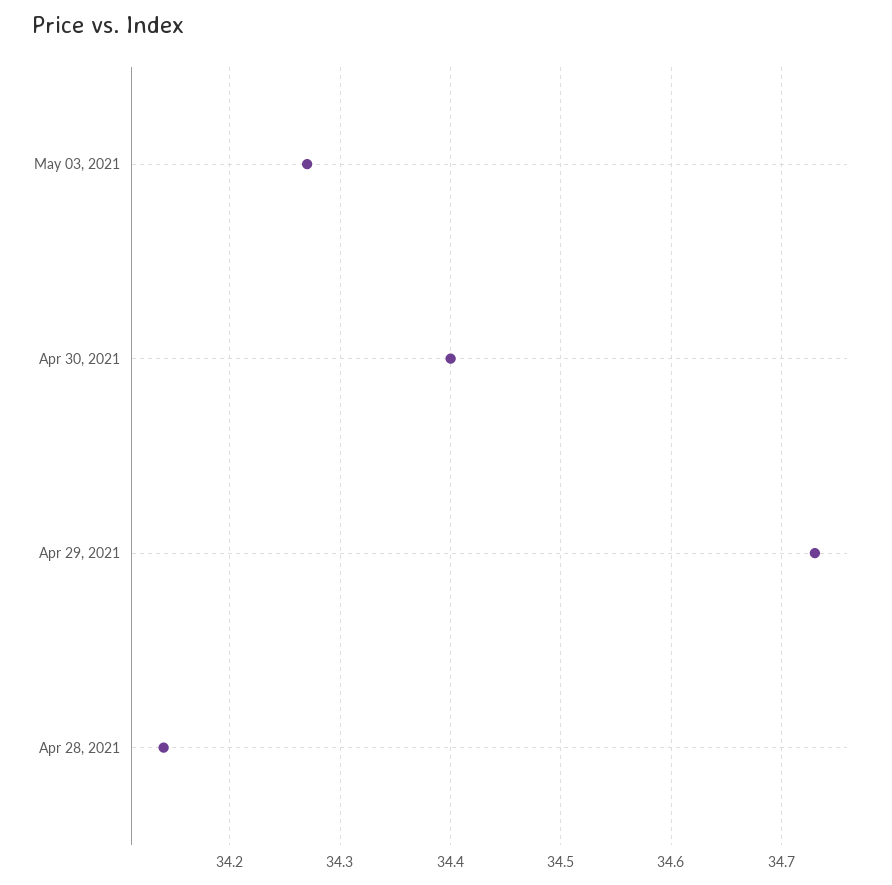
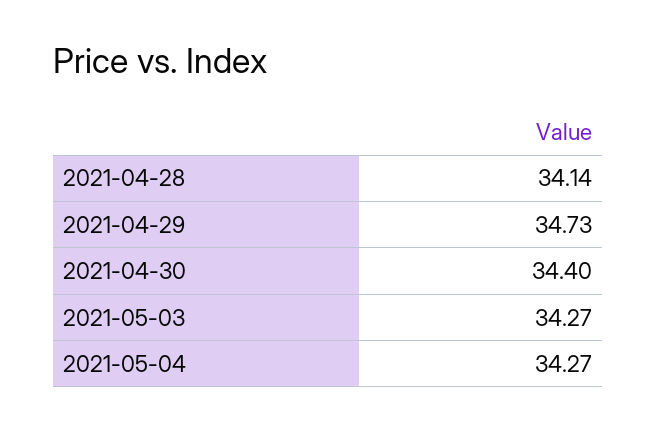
2021-05-04: none -> 34.27

